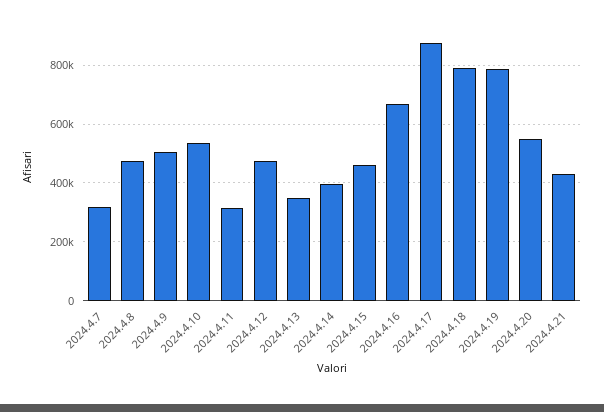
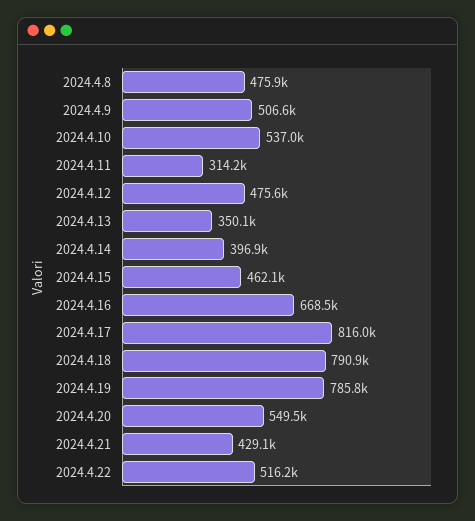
2024.4.7: 325000 -> none
2024.4.17: 875000 -> 816000
2024.4.22: none -> 516200

